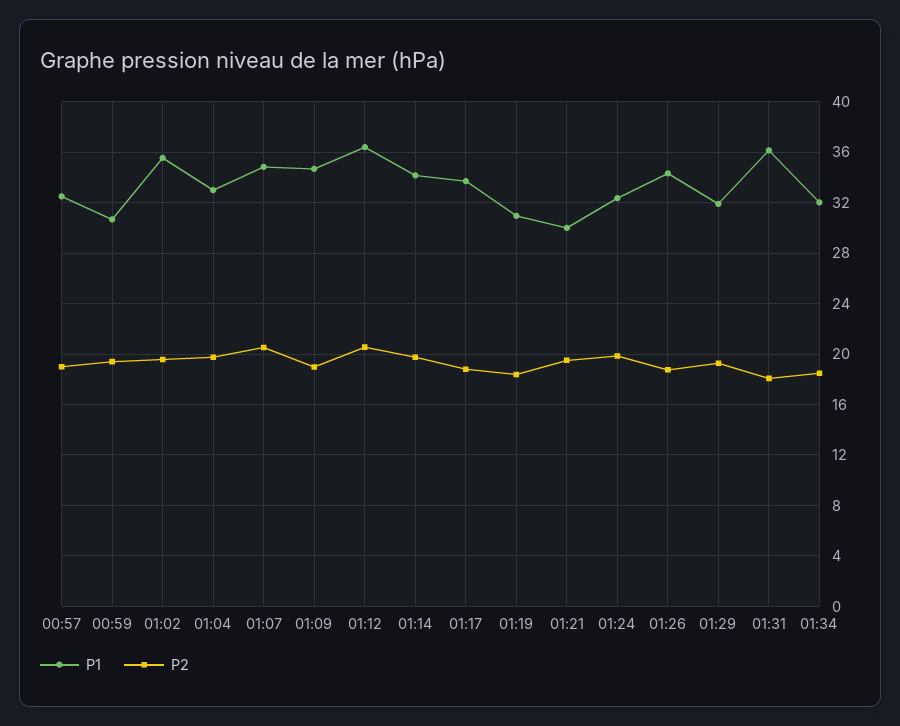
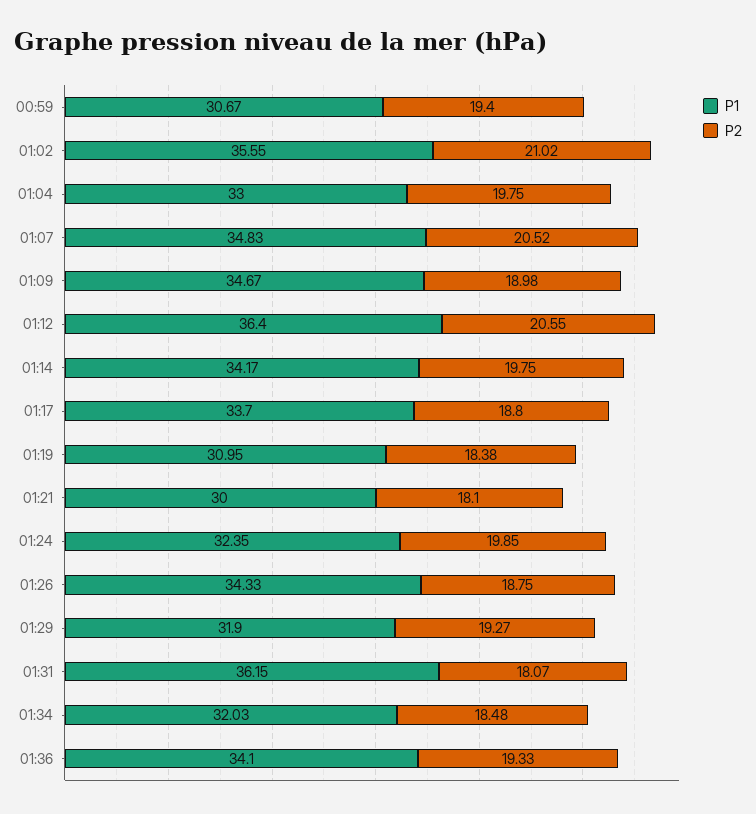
P1, 00:57: 32.5 -> none
P2, 00:57: 19 -> none
P2, 01:02: 19.5 -> 21.02
P2, 01:21: 19.5 -> 18.1
P1, 01:36: none -> 34.1
P2, 01:36: none -> 19.33

